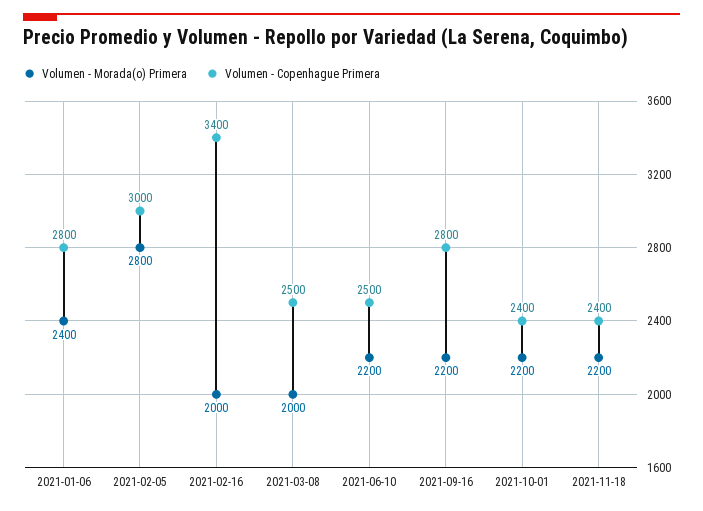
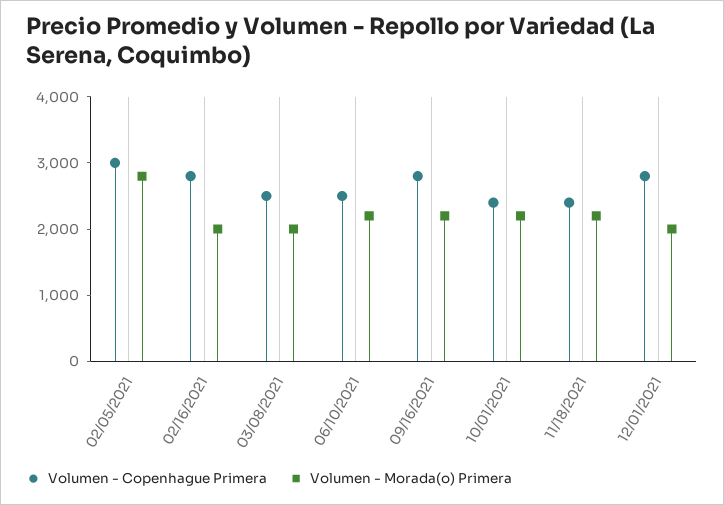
Volumen - Morada(o) Primera, 2021-01-06: 2400 -> none
Volumen - Copenhague Primera, 2021-01-06: 2800 -> none
Volumen - Copenhague Primera, 2021-02-16: 3400 -> 2800
Volumen - Copenhague Primera, 12/01/2021: none -> 2800
Volumen - Morada(o) Primera, 12/01/2021: none -> 2000

